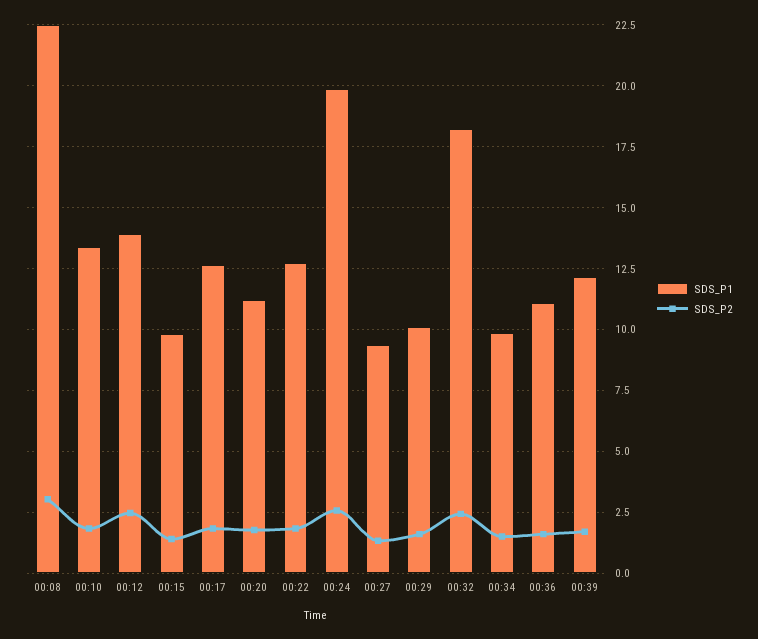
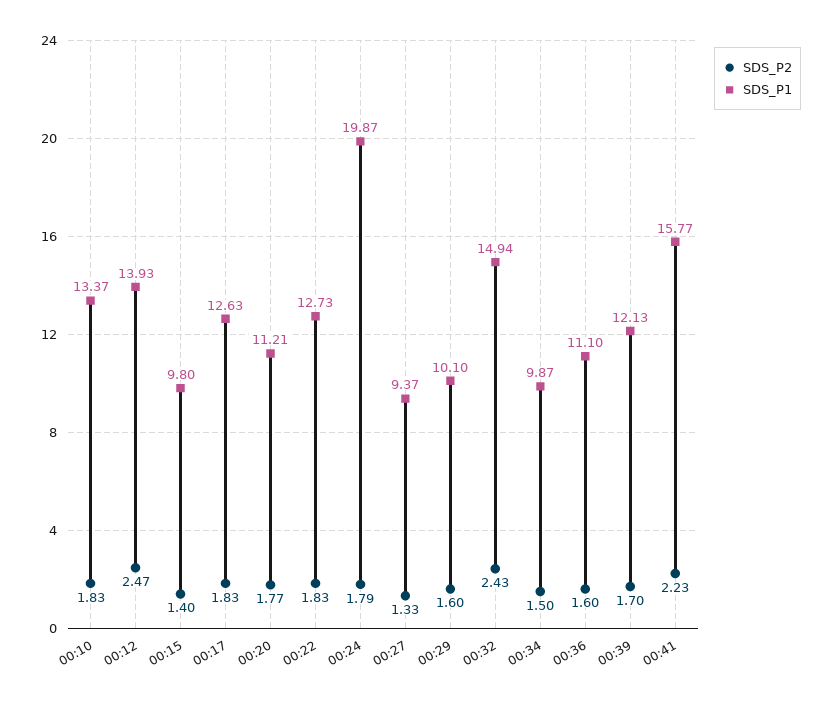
SDS_P1, 00:08: 22.5 -> none
SDS_P2, 00:08: 3 -> none
SDS_P2, 00:24: 2.5 -> 1.79
SDS_P1, 00:32: 18.25 -> 14.94
SDS_P2, 00:41: none -> 2.23
SDS_P1, 00:41: none -> 15.77

